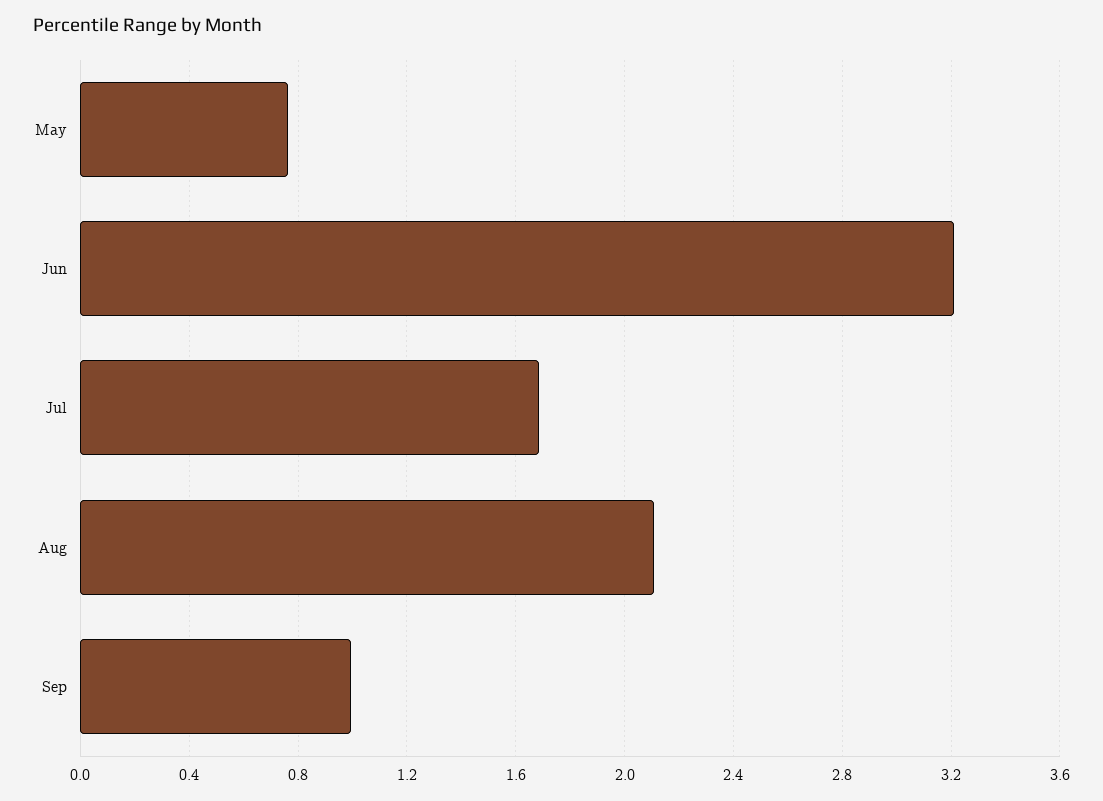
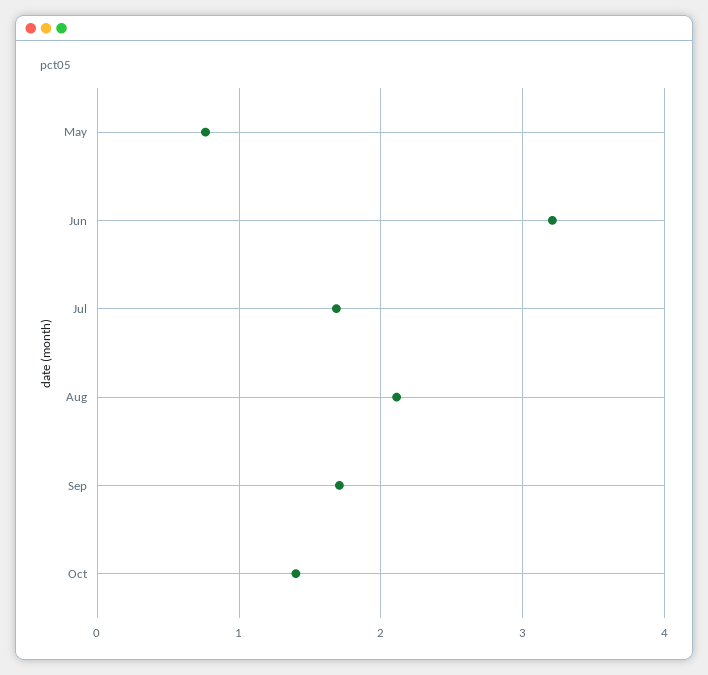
Sep: 1 -> 1.7
Oct: none -> 1.4

